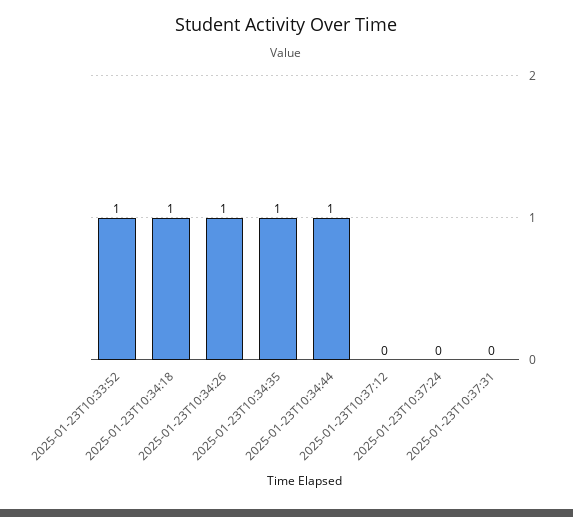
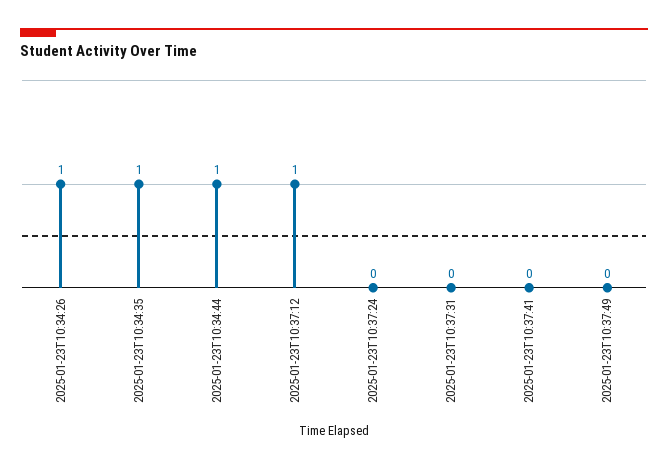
2025-01-23T10:33:52: 1 -> none
2025-01-23T10:34:18: 1 -> none
2025-01-23T10:37:12: 0 -> 1
2025-01-23T10:37:41: none -> 0
2025-01-23T10:37:49: none -> 0

